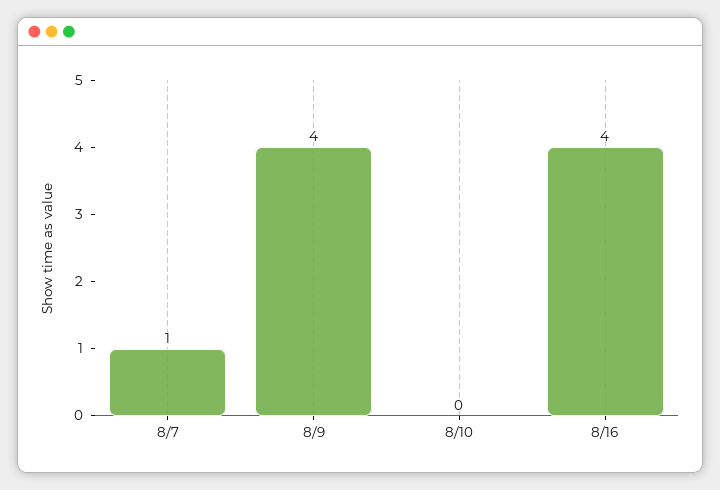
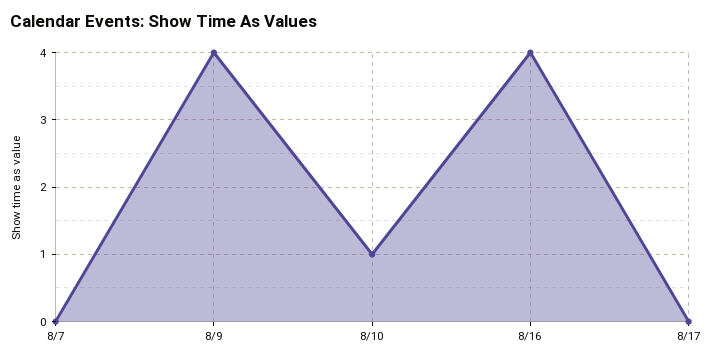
8/7: 1 -> 0
8/10: 0 -> 1
8/17: none -> 0

